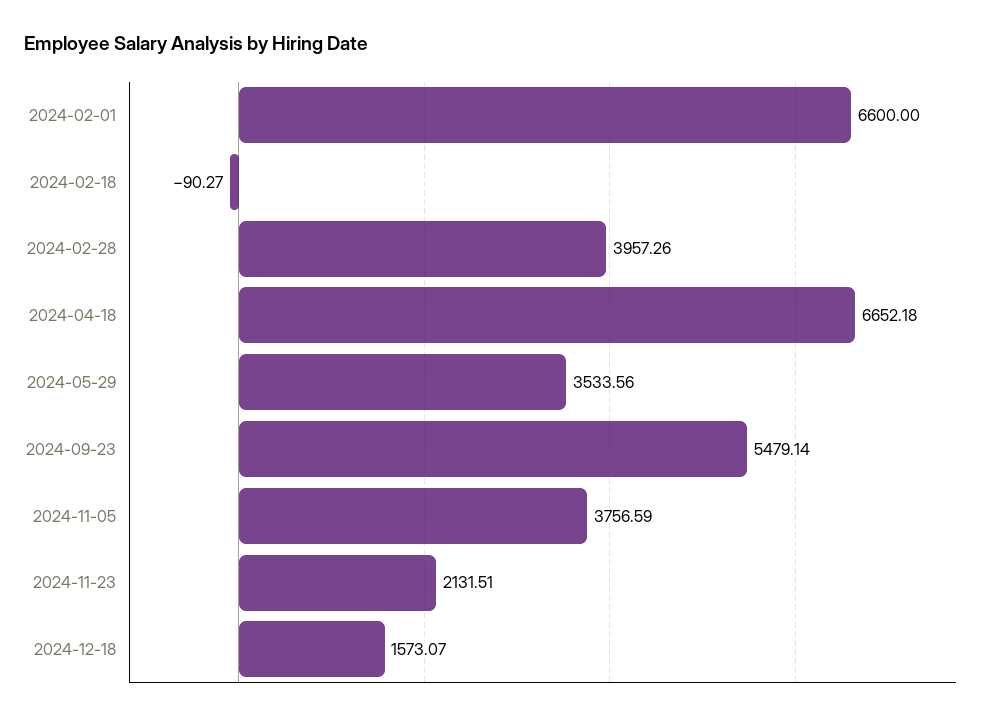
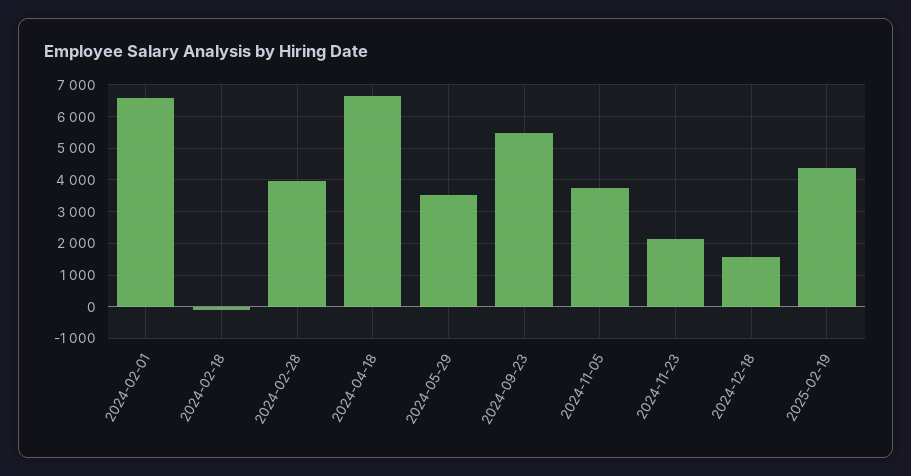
2025-02-19: none -> 4400

